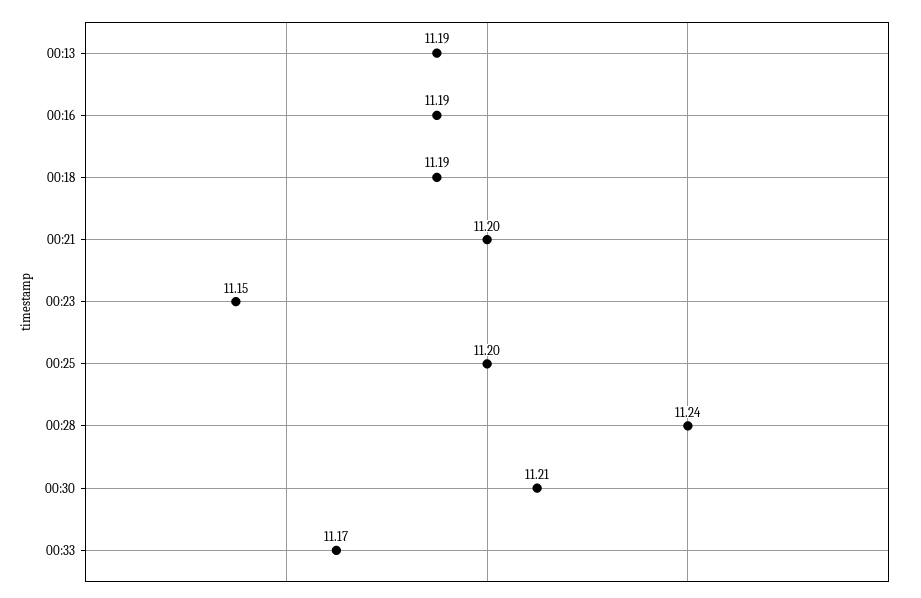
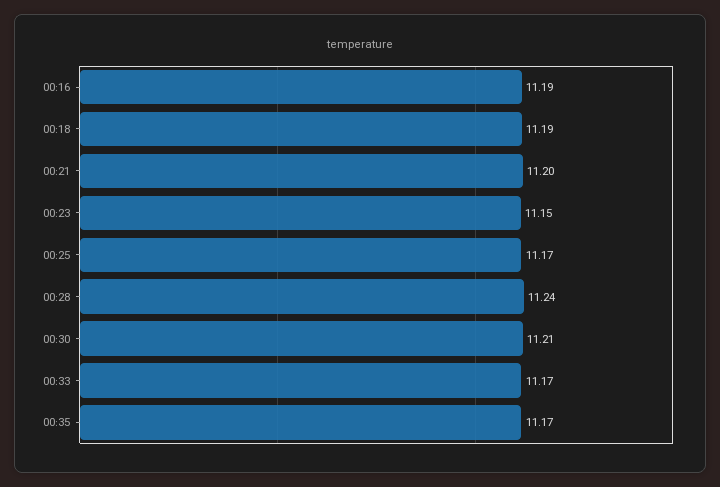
00:13: 11.19 -> none
00:25: 11.2 -> 11.17
00:35: none -> 11.17

